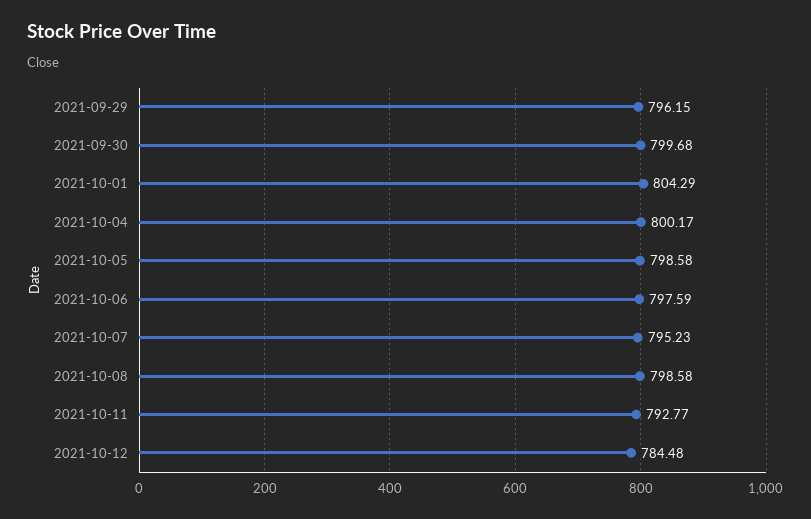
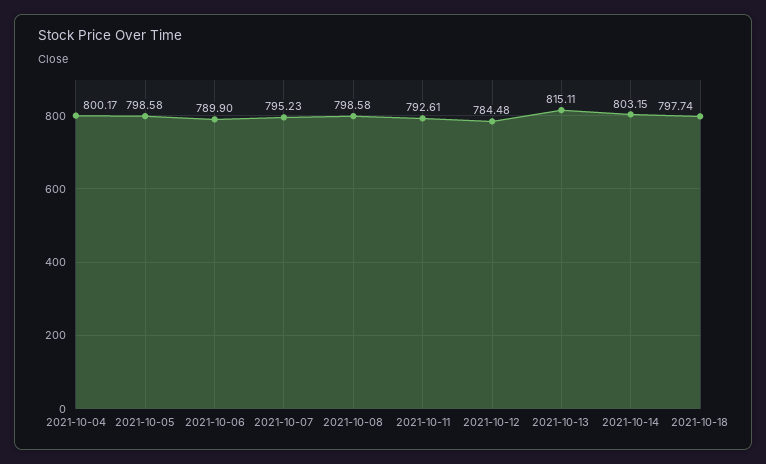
2021-09-29: 796.15 -> none
2021-09-30: 799.68 -> none
2021-10-01: 804.29 -> none
2021-10-06: 797.59 -> 789.9
2021-10-11: 792.77 -> 792.61
2021-10-13: none -> 815.11
2021-10-14: none -> 803.15
2021-10-18: none -> 797.74

